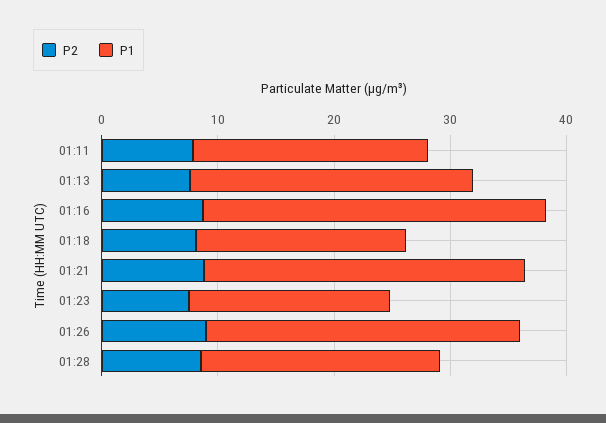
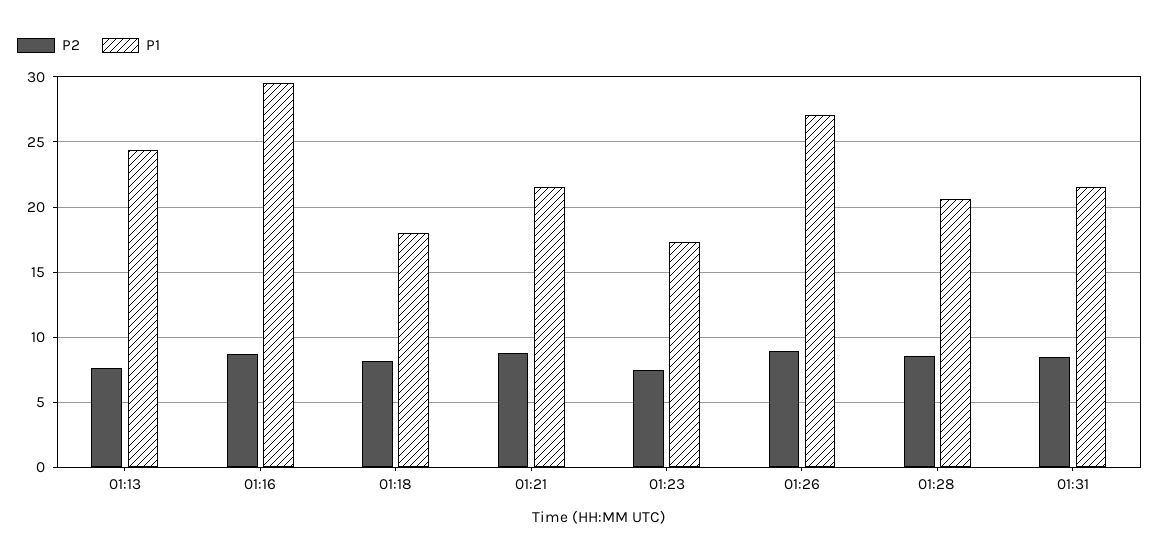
P2, 01:11: 8 -> none
P1, 01:11: 20 -> none
P1, 01:21: 28 -> 21.5
P2, 01:31: none -> 8.5
P1, 01:31: none -> 21.5

